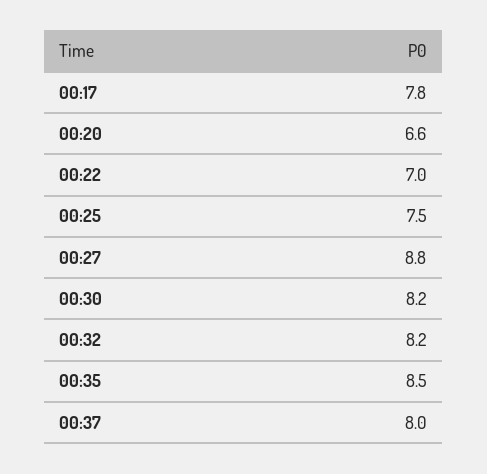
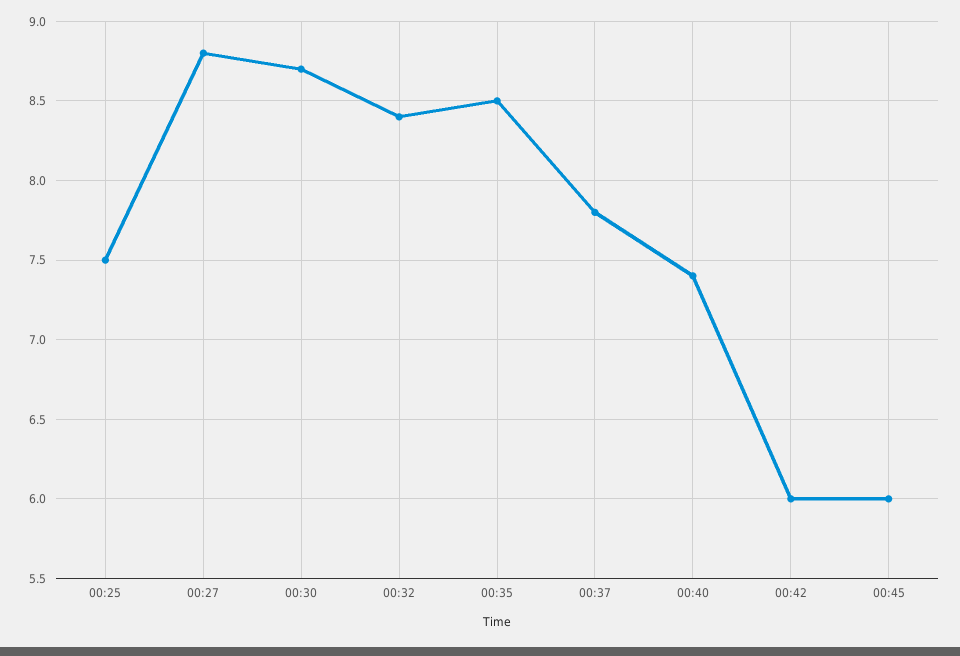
00:17: 7.8 -> none
00:20: 6.6 -> none
00:22: 7 -> none
00:30: 8.2 -> 8.7
00:32: 8.2 -> 8.4
00:37: 8 -> 7.8
00:40: none -> 7.4
00:42: none -> 6
00:45: none -> 6

